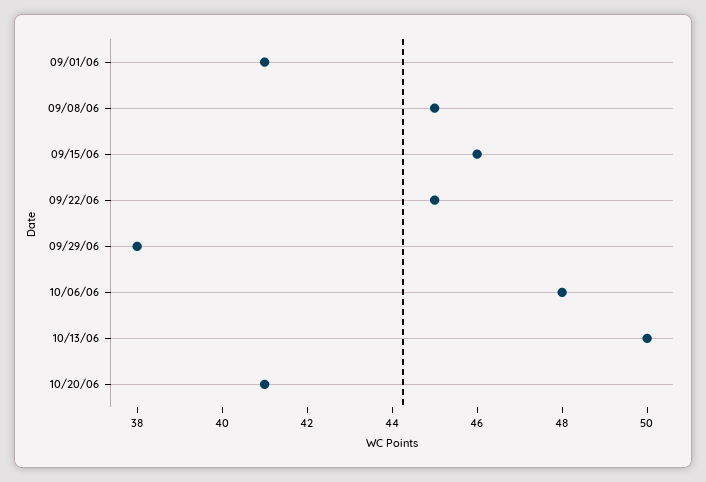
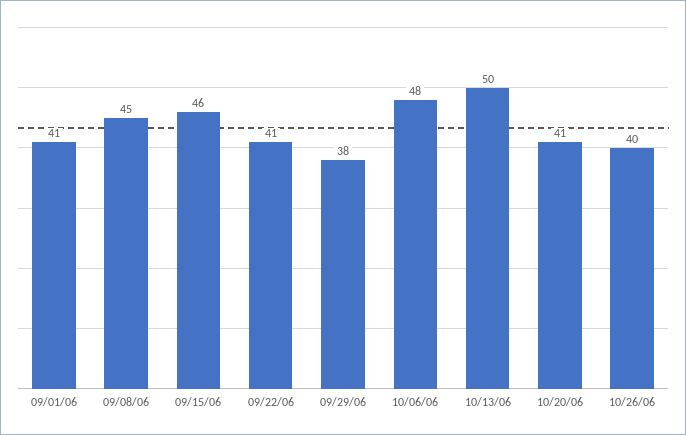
09/22/06: 45 -> 41
10/26/06: none -> 40

